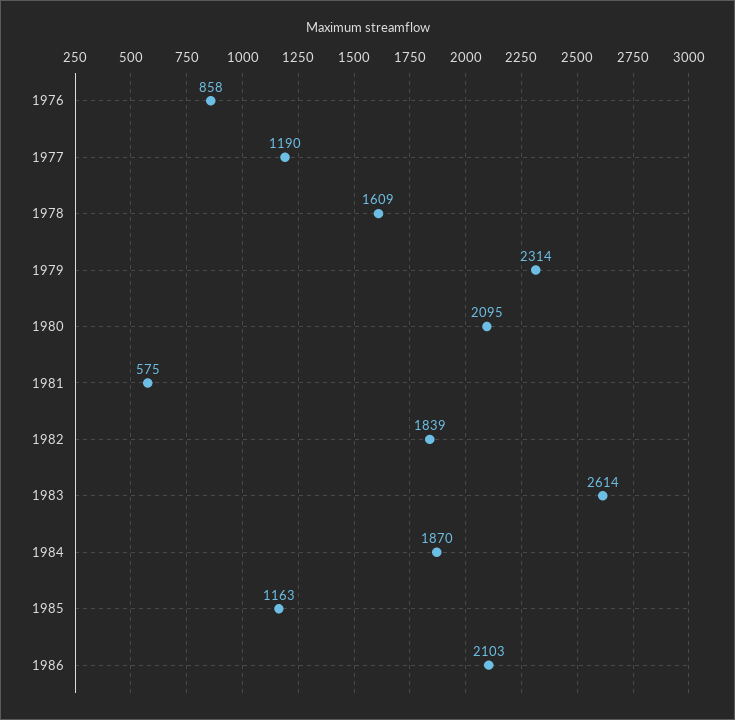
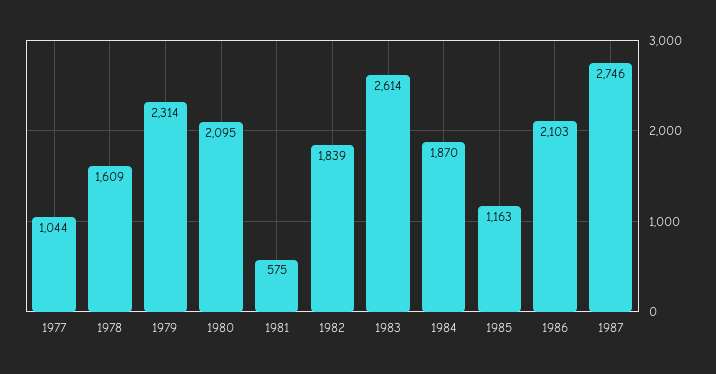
1976: 858 -> none
1977: 1190 -> 1044
1987: none -> 2746

